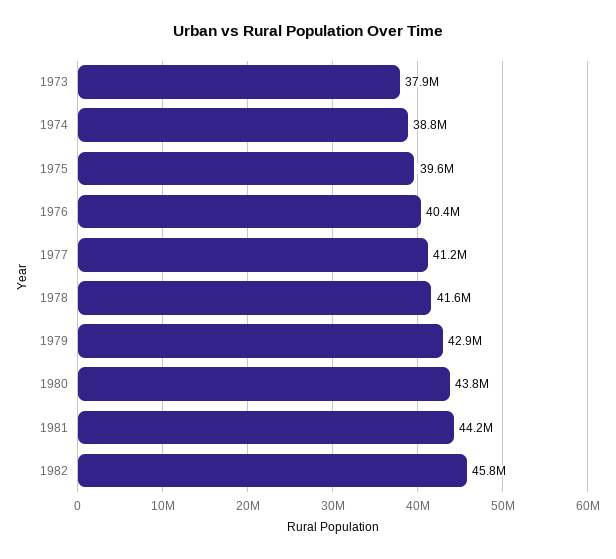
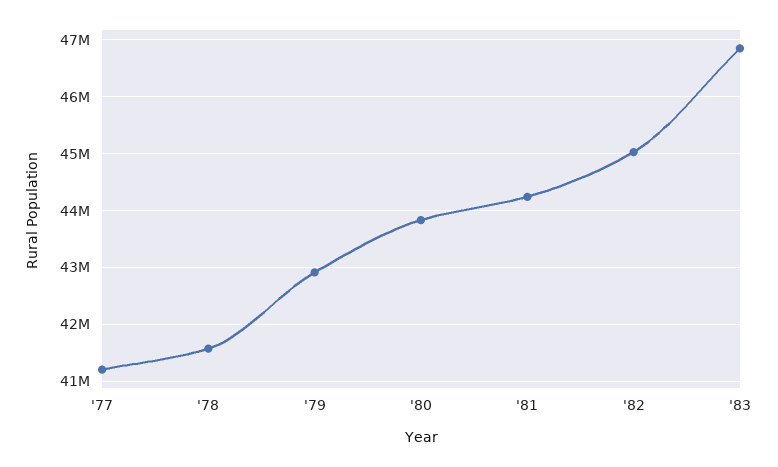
1973: 37900000 -> none
1974: 38800000 -> none
1975: 39600000 -> none
1976: 40400000 -> none
1982: 45800000 -> 45000000
'83: none -> 46800000

